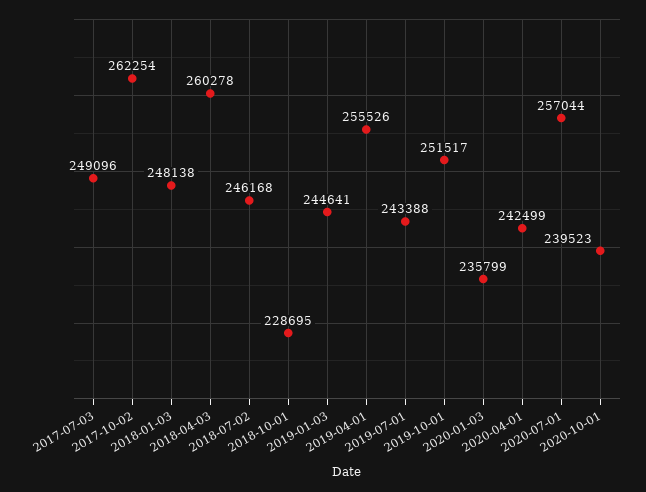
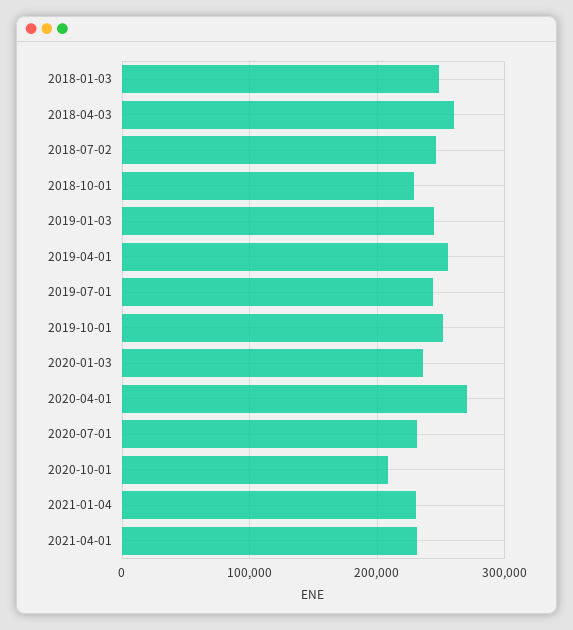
2017-07-03: 249096 -> none
2017-10-02: 262254 -> none
2020-04-01: 242499 -> 270000
2020-07-01: 257044 -> 230000
2020-10-01: 239523 -> 210000
2021-01-04: none -> 230000
2021-04-01: none -> 230000

